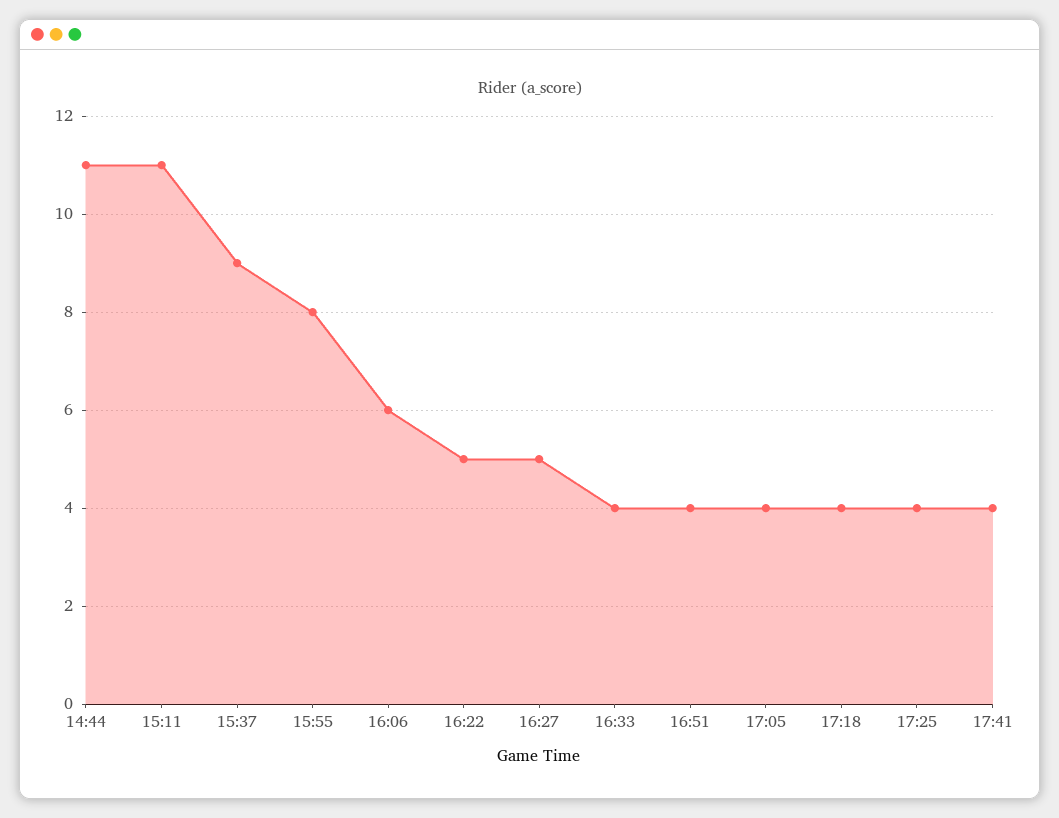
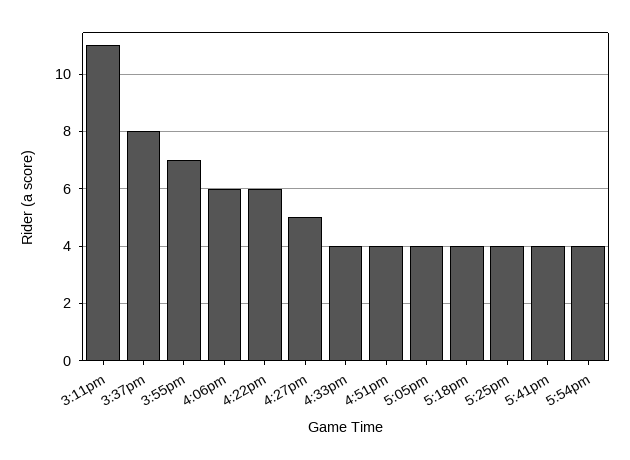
14:44: 11 -> none
15:37: 9 -> 8
15:55: 8 -> 7
16:22: 5 -> 6
5:54pm: none -> 4

